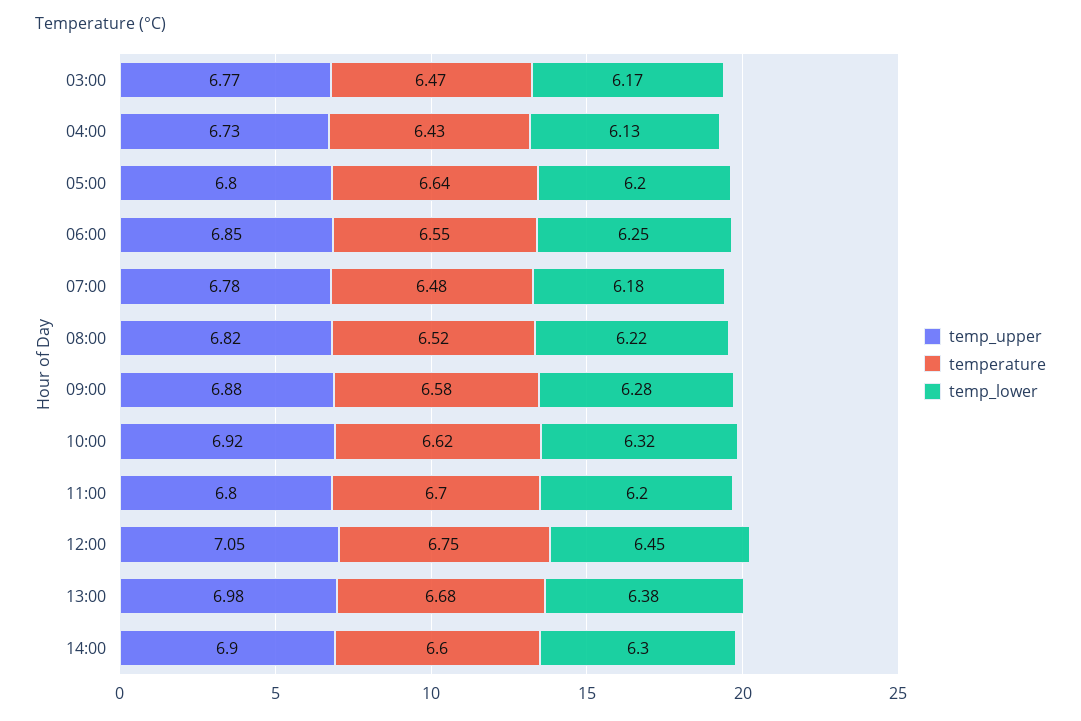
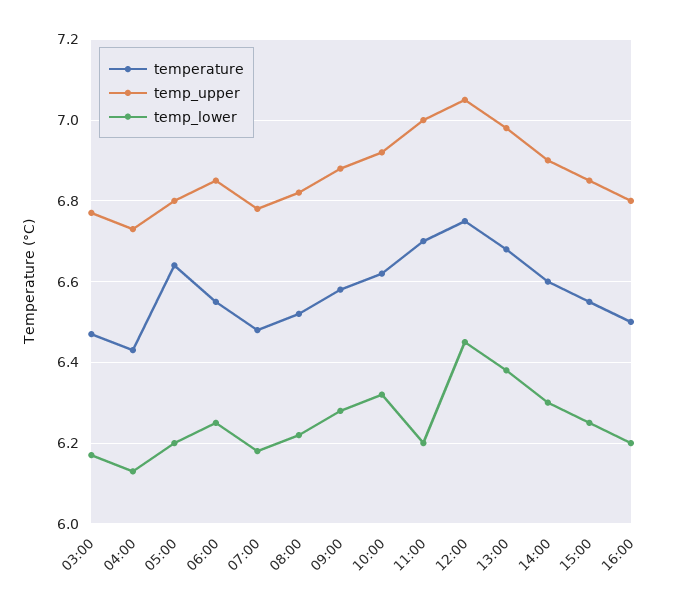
temp_upper, 11:00: 6.8 -> 7
temperature, 15:00: none -> 6.55
temp_upper, 15:00: none -> 6.85
temp_lower, 15:00: none -> 6.25
temperature, 16:00: none -> 6.5
temp_upper, 16:00: none -> 6.8
temp_lower, 16:00: none -> 6.2

